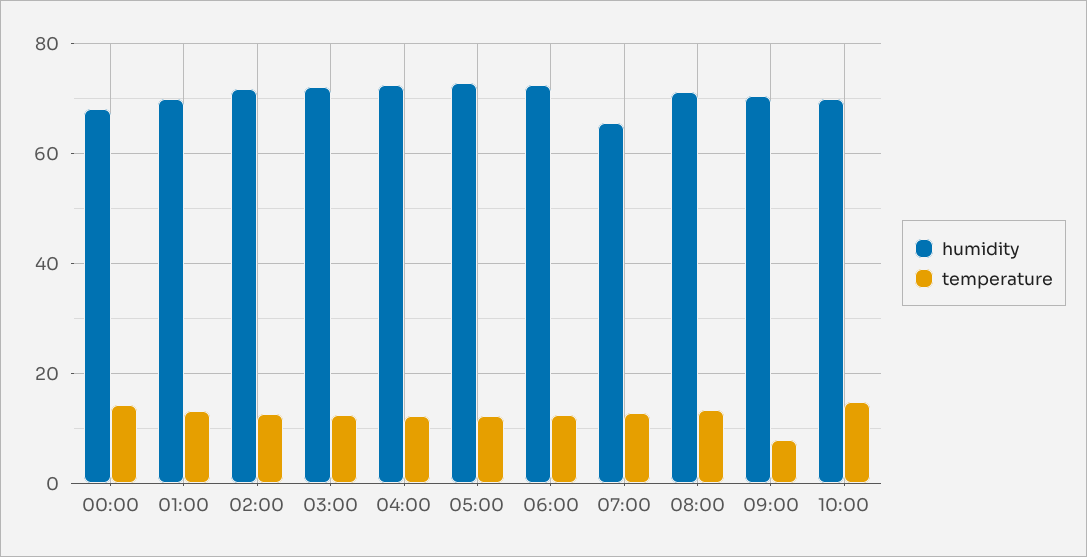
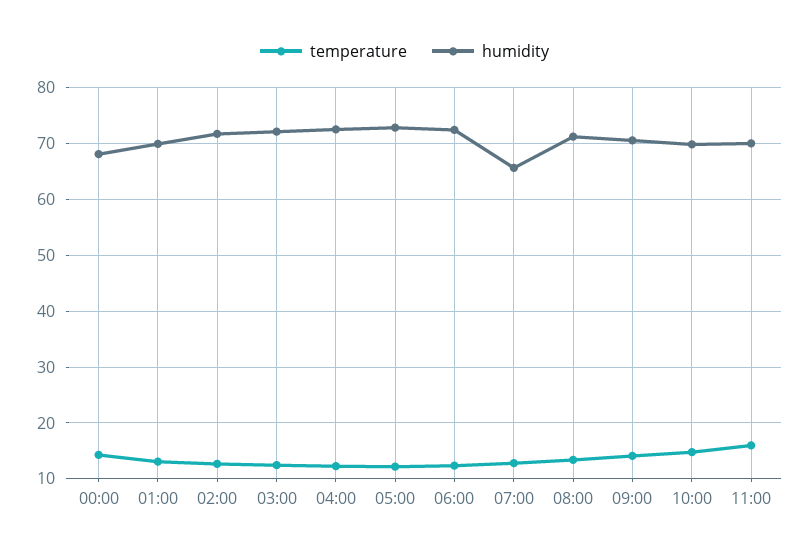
temperature, 09:00: 8 -> 14
temperature, 11:00: none -> 16
humidity, 11:00: none -> 70

